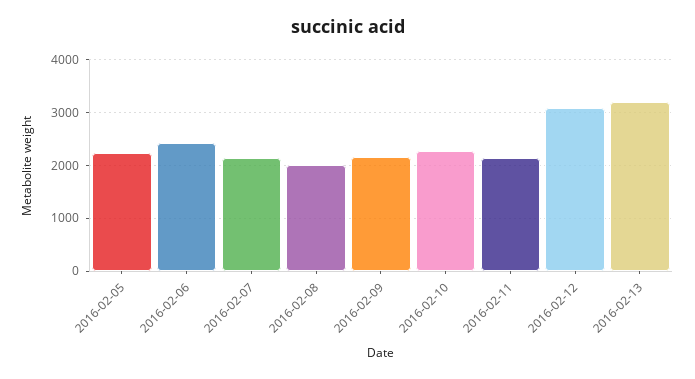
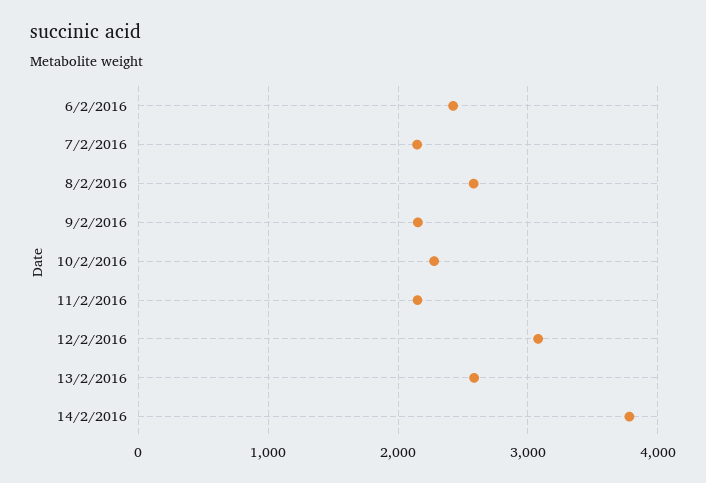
2016-02-05: 2200 -> none
2016-02-08: 2000 -> 2600
2016-02-13: 3200 -> 2600
14/2/2016: none -> 3800

